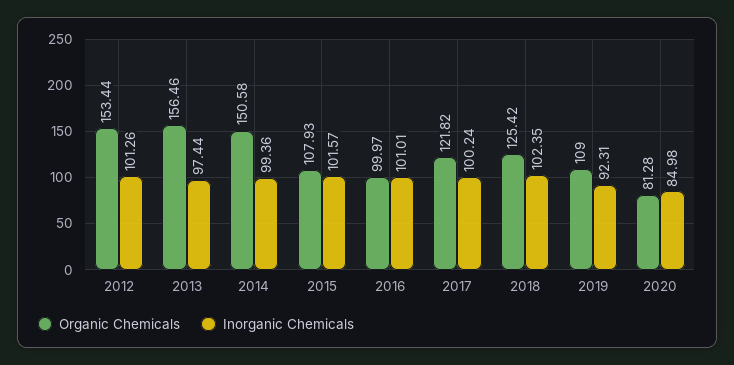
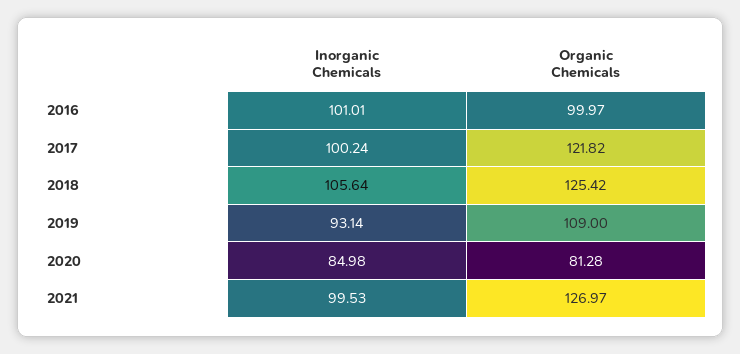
Organic Chemicals, 2012: 153.44 -> none
Inorganic Chemicals, 2012: 101.26 -> none
Organic Chemicals, 2013: 156.46 -> none
Inorganic Chemicals, 2013: 97.44 -> none
Organic Chemicals, 2014: 150.58 -> none
Inorganic Chemicals, 2014: 99.36 -> none
Organic Chemicals, 2015: 107.93 -> none
Inorganic Chemicals, 2015: 101.57 -> none
Inorganic Chemicals, 2018: 102.35 -> 105.64
Inorganic Chemicals, 2019: 92.31 -> 93.14
Inorganic Chemicals, 2021: none -> 99.53
Organic Chemicals, 2021: none -> 126.97

